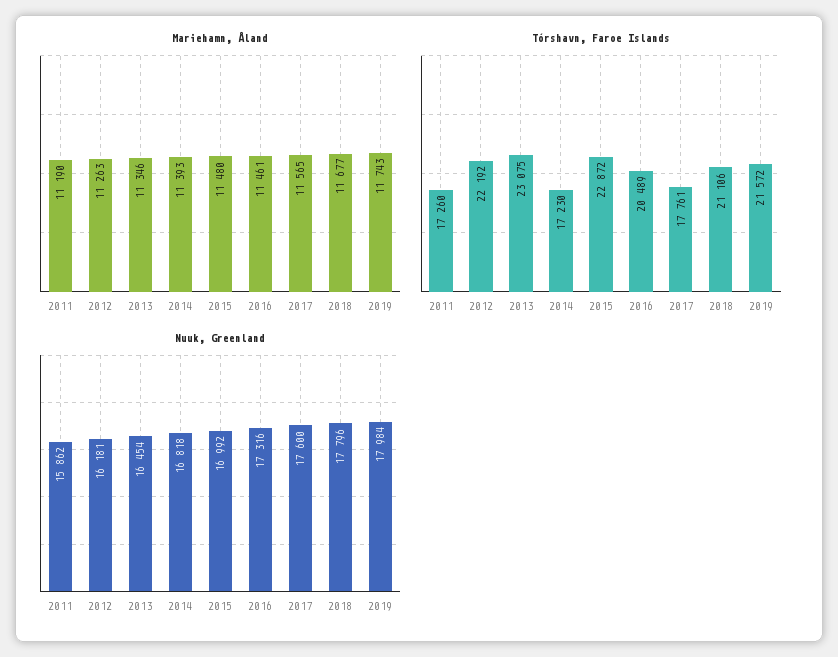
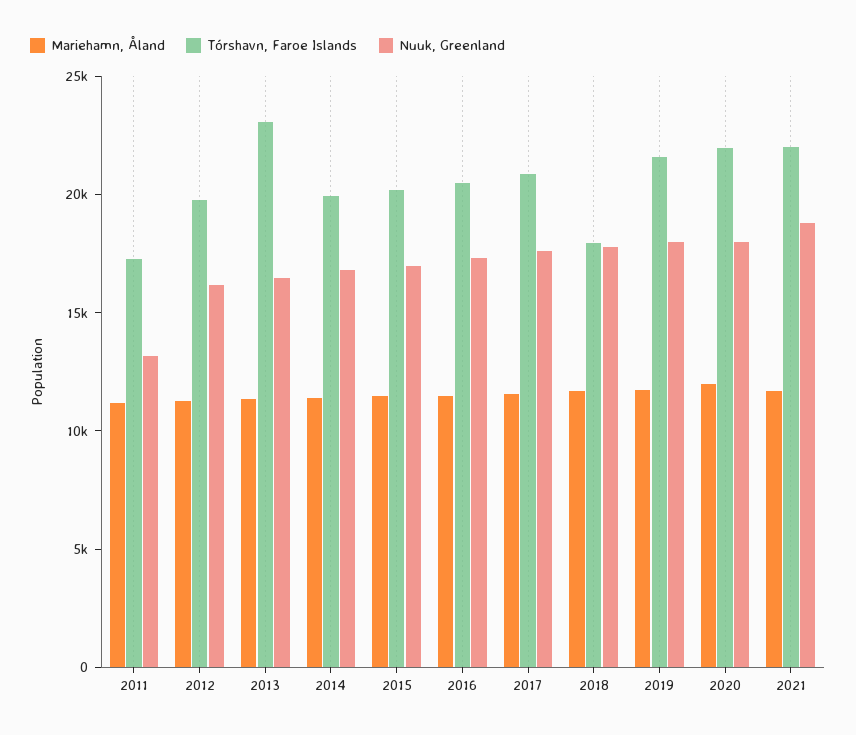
Tórshavn, Faroe Islands, 2012: 22192 -> 20000
Tórshavn, Faroe Islands, 2014: 17230 -> 20000
Tórshavn, Faroe Islands, 2015: 22872 -> 20000
Tórshavn, Faroe Islands, 2017: 17761 -> 21000
Tórshavn, Faroe Islands, 2018: 21106 -> 18000
Nuuk, Greenland, 2011: 15862 -> 13000
Mariehamn, Åland, 2020: none -> 12000
Tórshavn, Faroe Islands, 2020: none -> 22000
Nuuk, Greenland, 2020: none -> 18000
Mariehamn, Åland, 2021: none -> 12000
Tórshavn, Faroe Islands, 2021: none -> 22000
Nuuk, Greenland, 2021: none -> 19000

